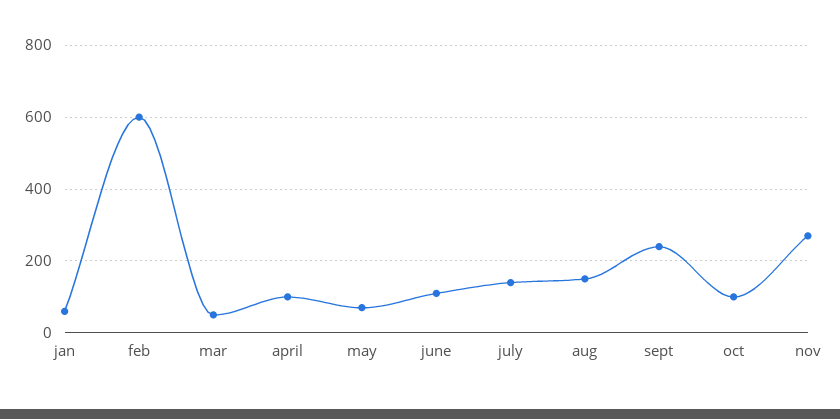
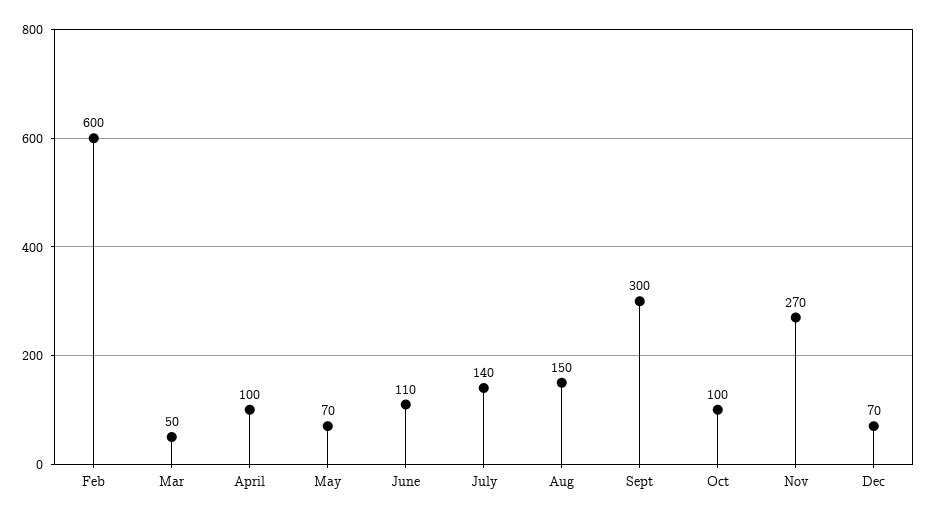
jan: 60 -> none
sept: 240 -> 300
Dec: none -> 70

